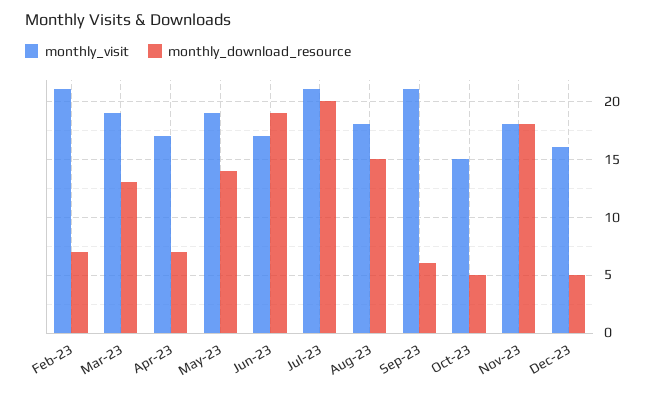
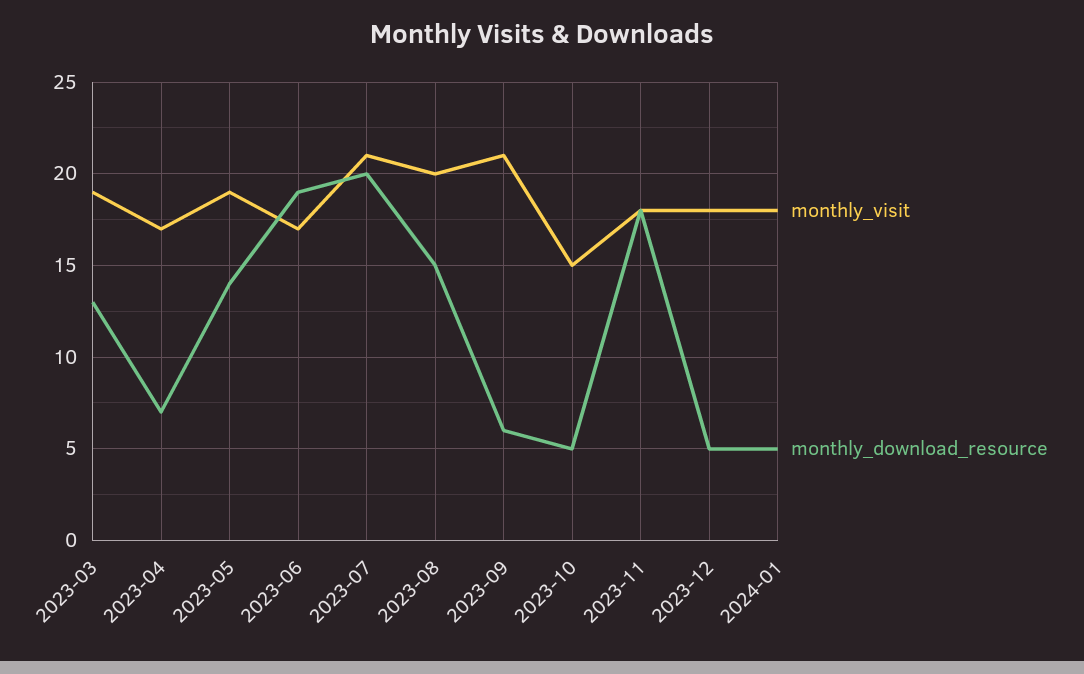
monthly_visit, Feb-23: 21 -> none
monthly_download_resource, Feb-23: 7 -> none
monthly_visit, Aug-23: 18 -> 20
monthly_visit, Dec-23: 16 -> 18
monthly_visit, 2024-01: none -> 18
monthly_download_resource, 2024-01: none -> 5

